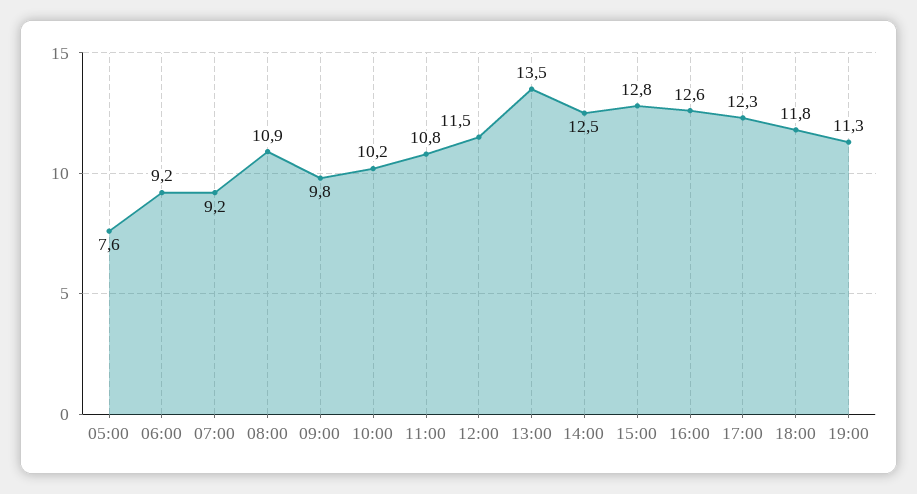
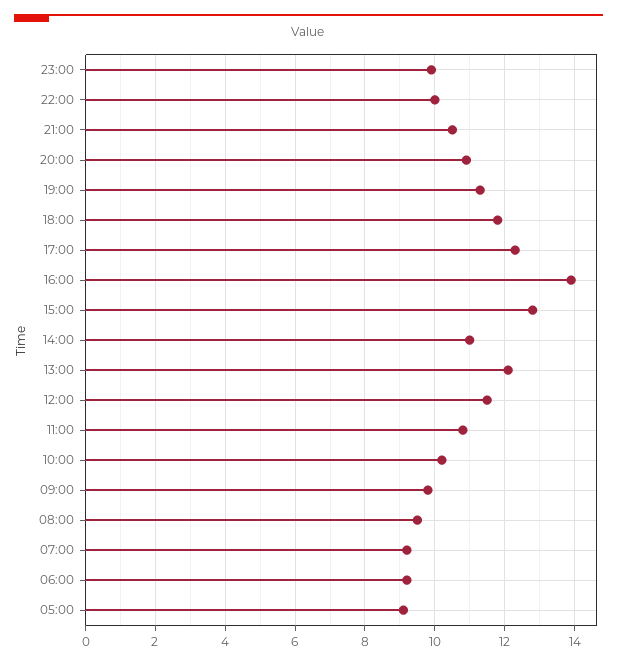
05:00: 7.6 -> 9
08:00: 10.9 -> 9.5
13:00: 13.5 -> 12
14:00: 12.5 -> 11
16:00: 12.6 -> 14
23:00: none -> 10
22:00: none -> 10
21:00: none -> 10.5
20:00: none -> 11

